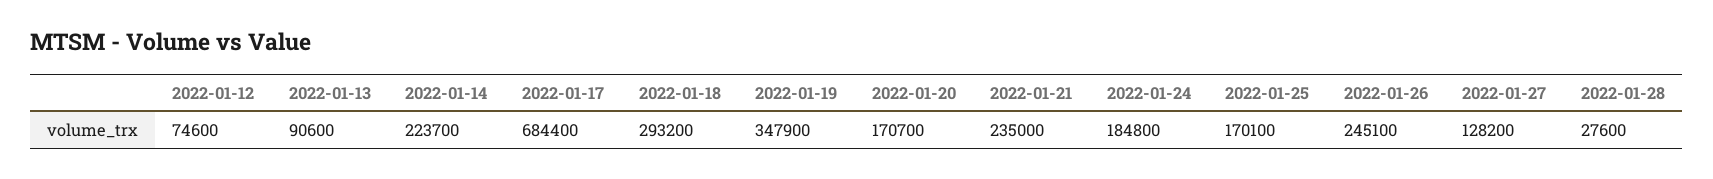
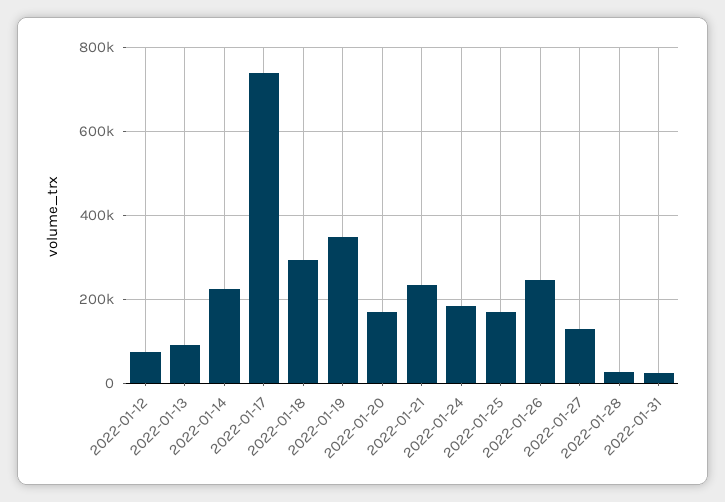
2022-01-17: 684400 -> 740000
2022-01-31: none -> 20000

